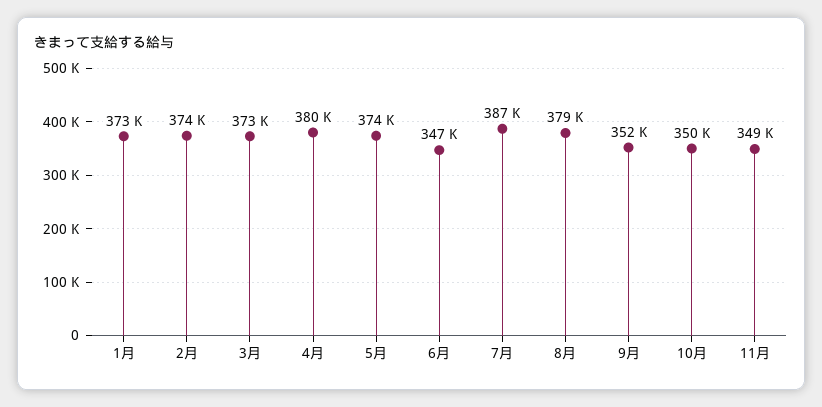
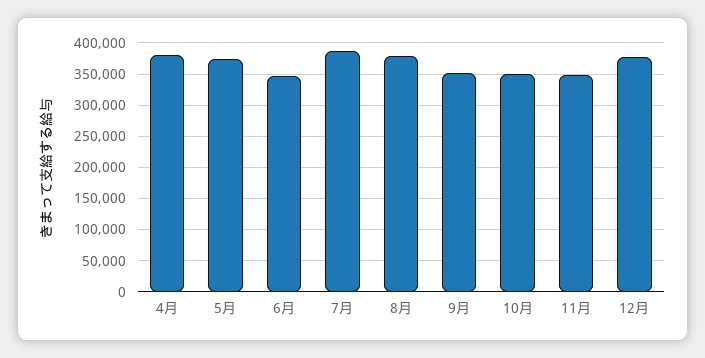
1月: 373000 -> none
2月: 374000 -> none
3月: 373000 -> none
12月: none -> 380000

